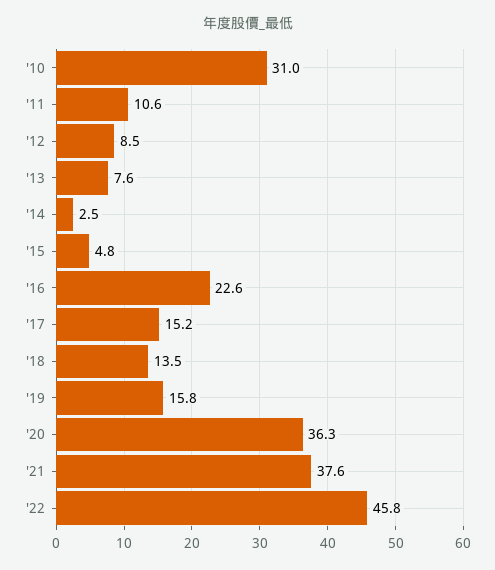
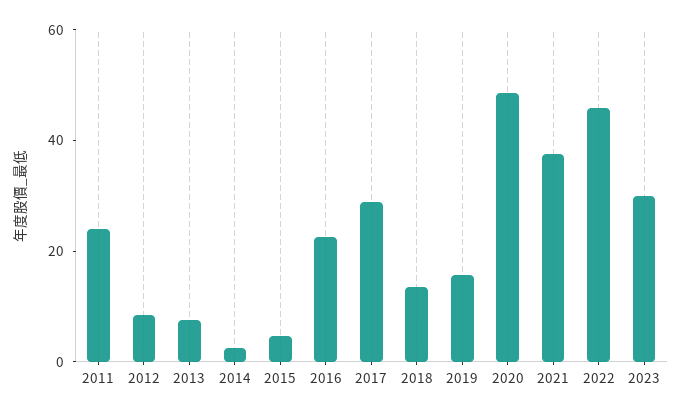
'10: 31 -> none
'11: 10.6 -> 25
'17: 15.2 -> 30
'20: 36.3 -> 50
2023: none -> 30

